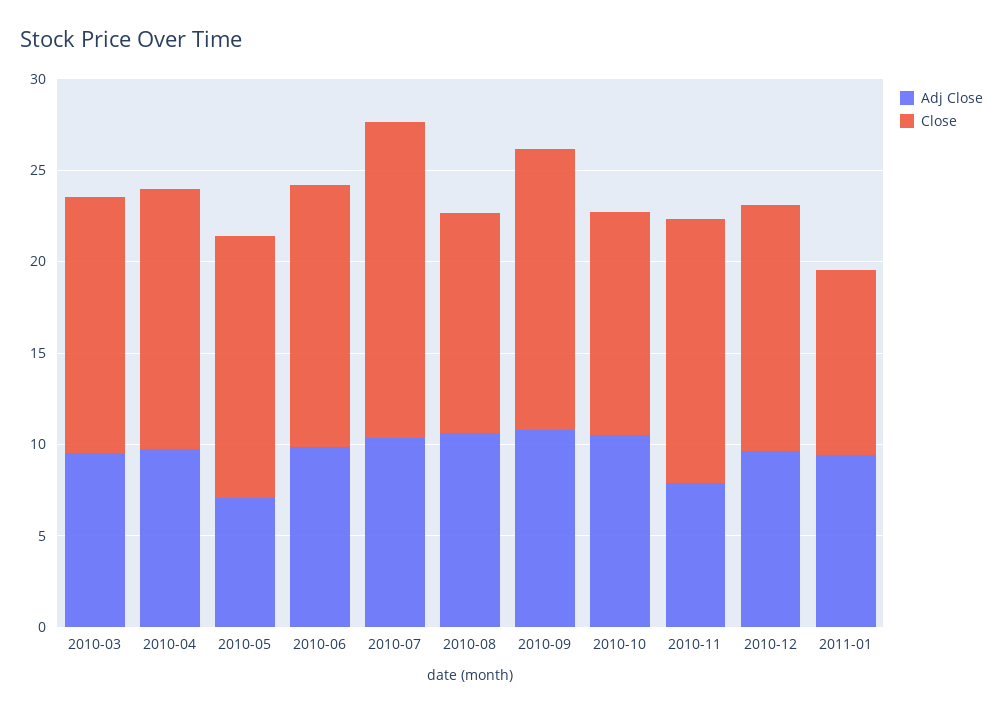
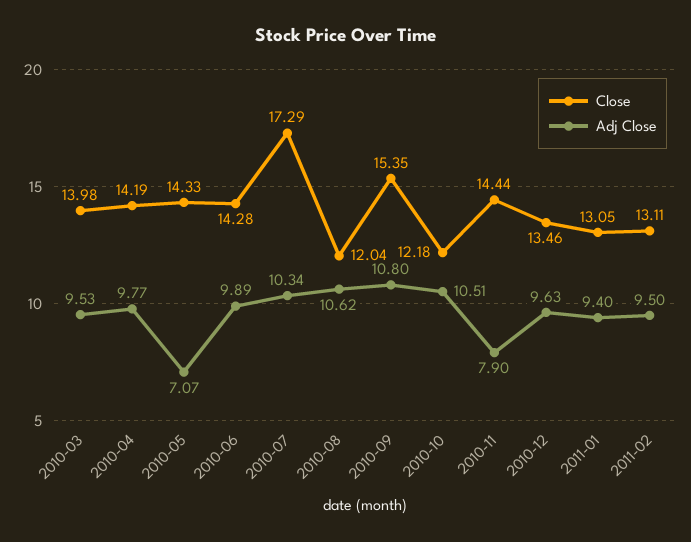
Close, 2011-01: 10 -> 13.05
Close, 2011-02: none -> 13.11
Adj Close, 2011-02: none -> 9.5

